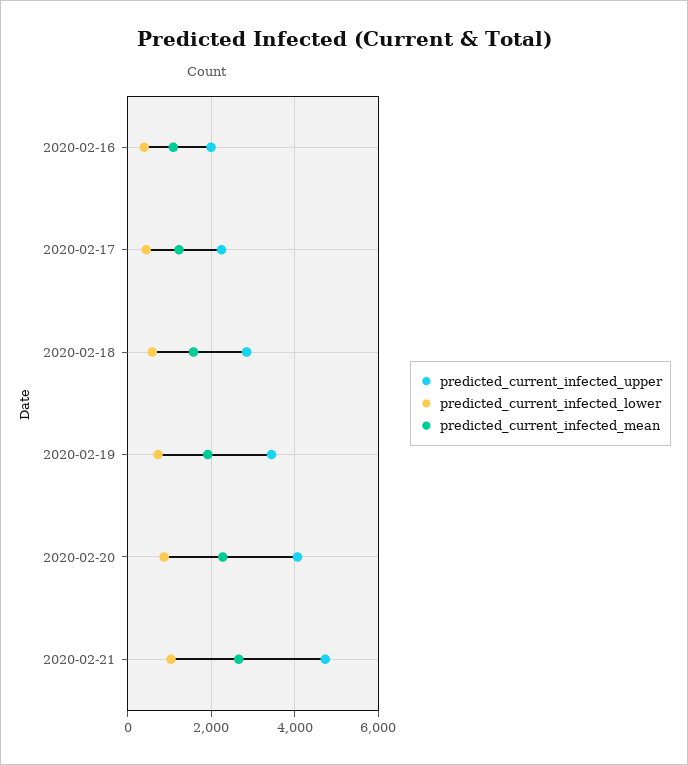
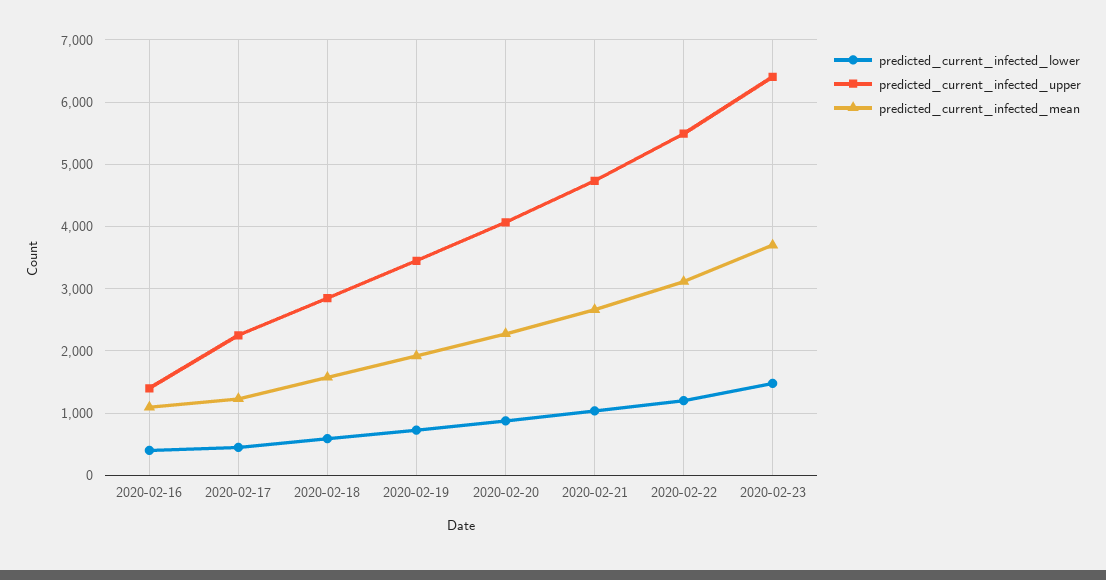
predicted_current_infected_upper, 2020-02-16: 2000 -> 1400
predicted_current_infected_lower, 2020-02-22: none -> 1200
predicted_current_infected_upper, 2020-02-22: none -> 5500
predicted_current_infected_mean, 2020-02-22: none -> 3100
predicted_current_infected_lower, 2020-02-23: none -> 1500
predicted_current_infected_upper, 2020-02-23: none -> 6400
predicted_current_infected_mean, 2020-02-23: none -> 3700

